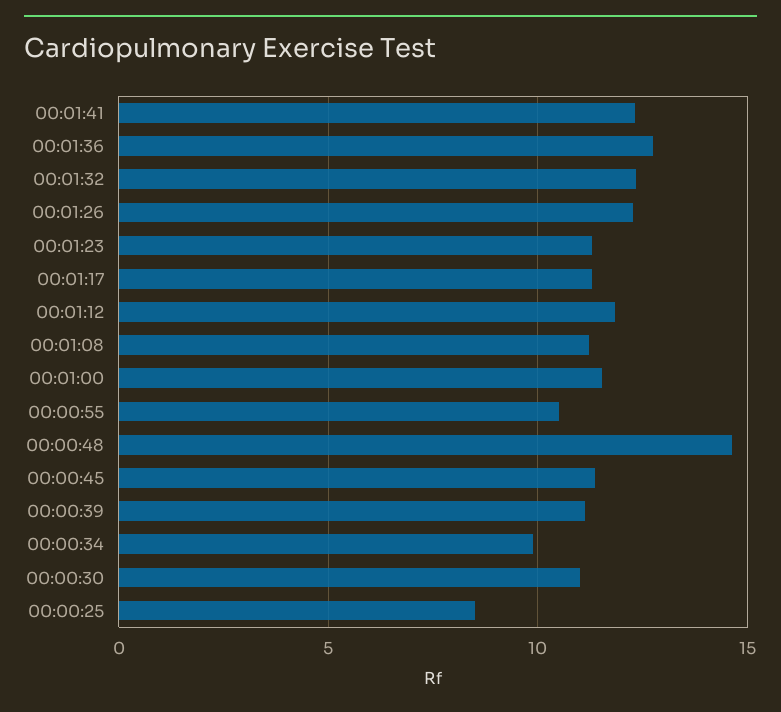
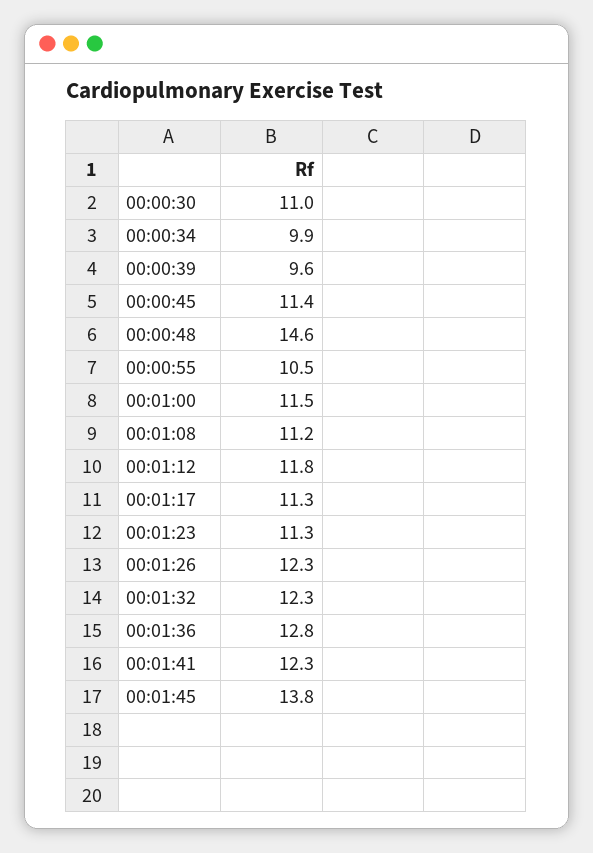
00:00:39: 11 -> 9.6
00:00:25: 8.5 -> none
00:01:45: none -> 13.8

